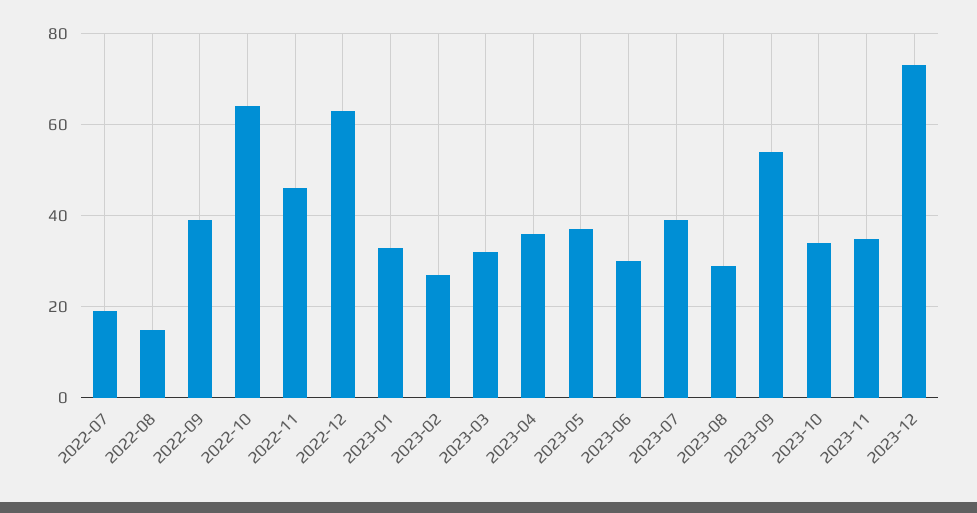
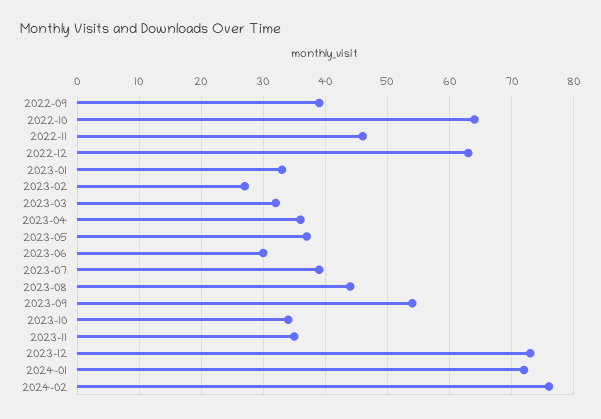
2022-07: 20 -> none
2022-08: 15 -> none
2023-08: 30 -> 44
2024-01: none -> 72
2024-02: none -> 76

